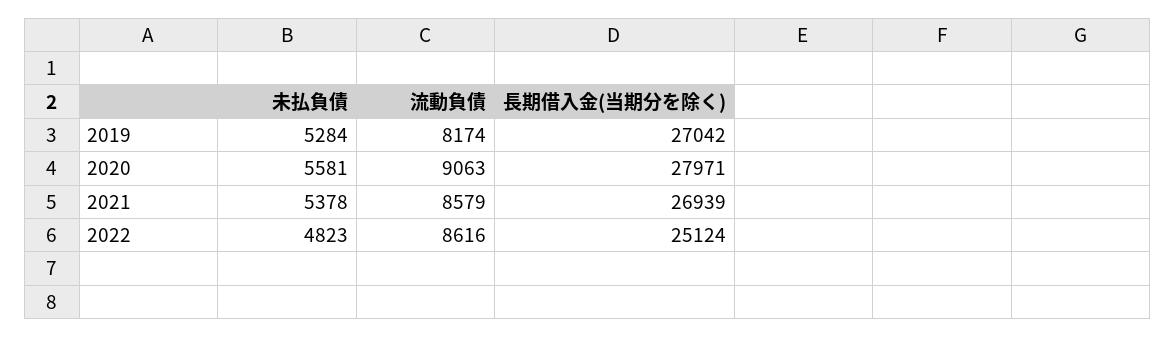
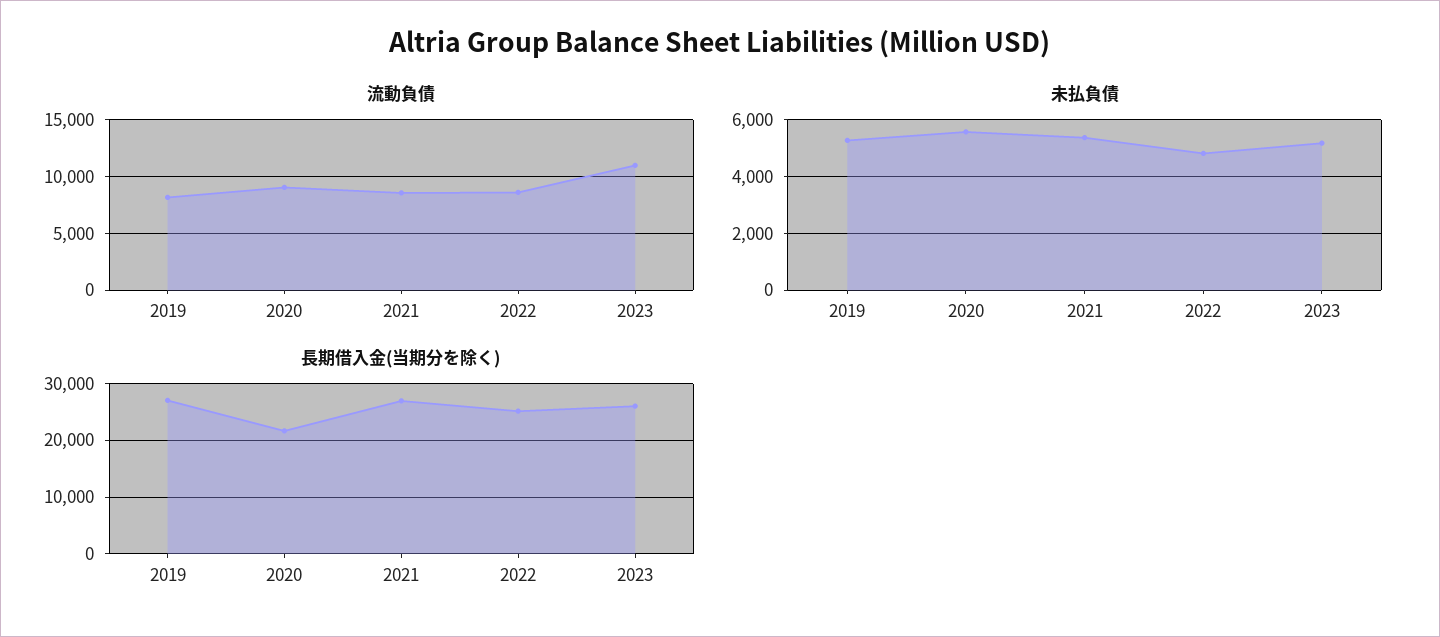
長期借入金(当期分を除く), 2020: 27971 -> 22000
流動負債, 2023: none -> 11000
未払負債, 2023: none -> 5250
長期借入金(当期分を除く), 2023: none -> 26000

